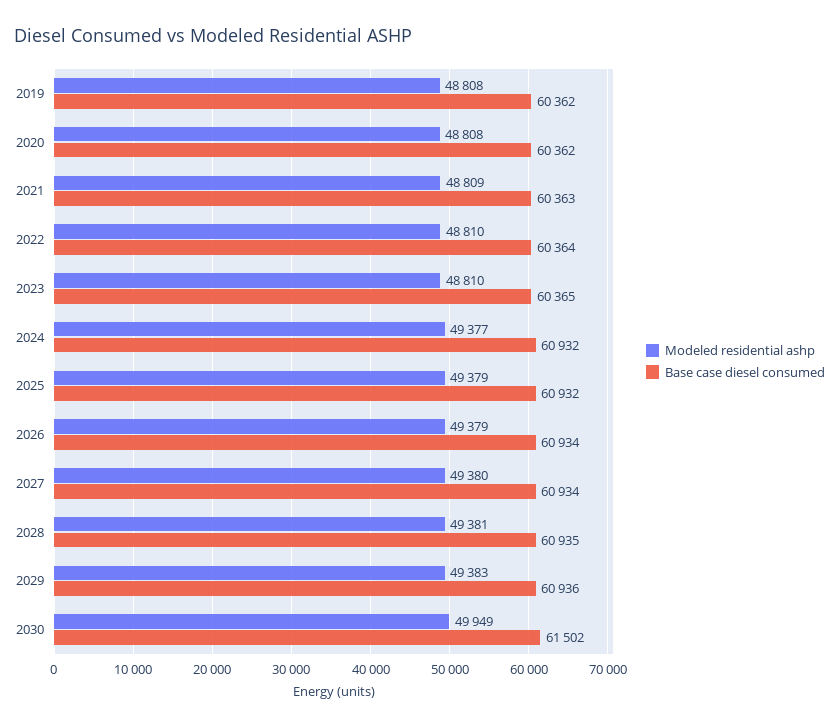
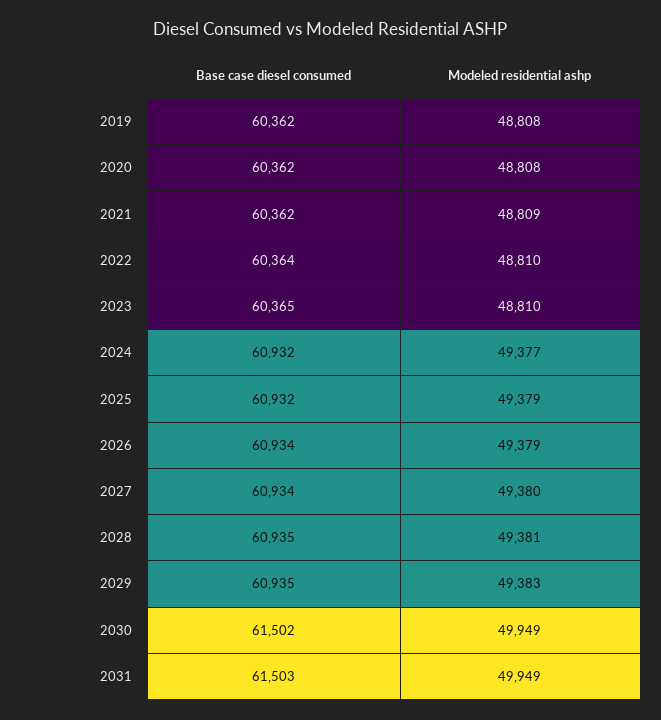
Base case diesel consumed, 2021: 60363 -> 60362
Base case diesel consumed, 2029: 60936 -> 60935
Base case diesel consumed, 2031: none -> 61503
Modeled residential ashp, 2031: none -> 49949

